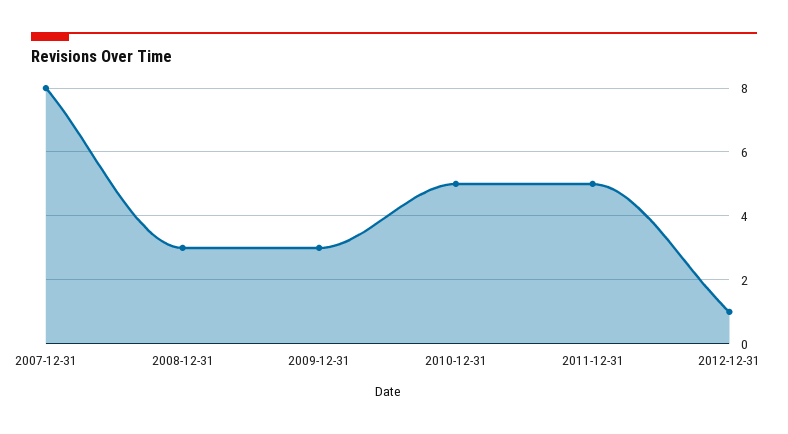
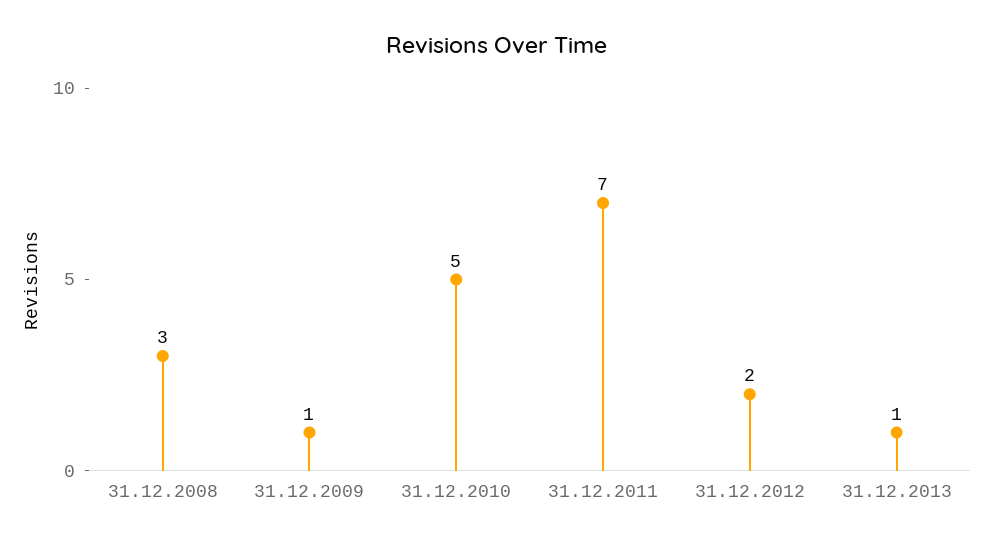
2007-12-31: 8 -> none
2009-12-31: 3 -> 1
2011-12-31: 5 -> 7
2012-12-31: 1 -> 2
31.12.2013: none -> 1

